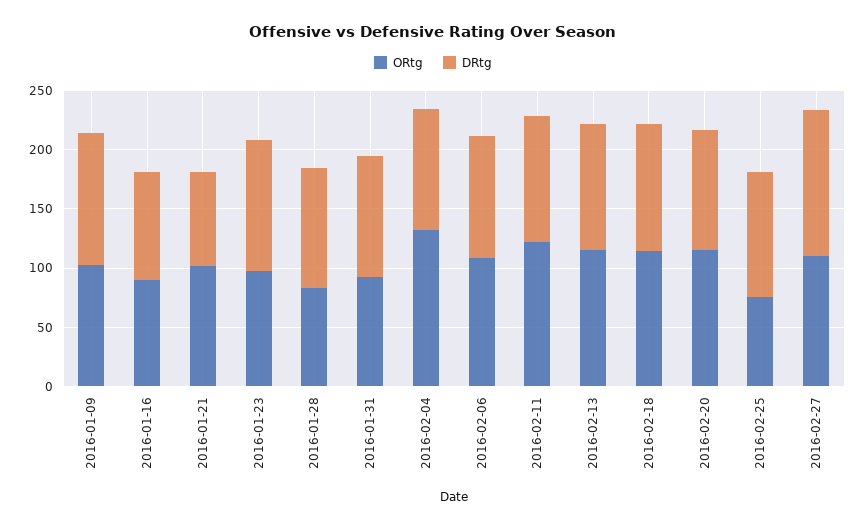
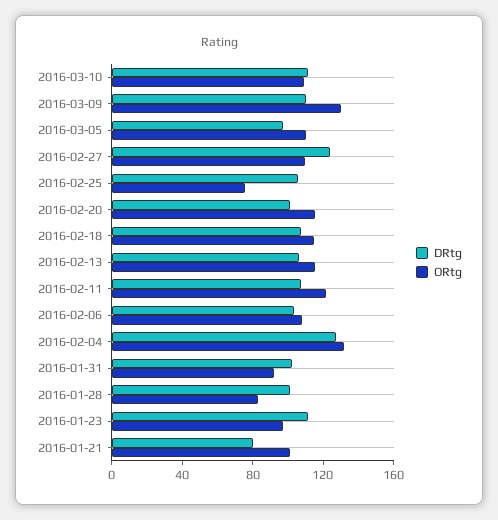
ORtg, 2016-01-09: 100 -> none
DRtg, 2016-01-09: 110 -> none
ORtg, 2016-01-16: 90 -> none
DRtg, 2016-01-16: 90 -> none
DRtg, 2016-02-04: 100 -> 130
DRtg, 2016-03-10: none -> 110
ORtg, 2016-03-10: none -> 110
DRtg, 2016-03-09: none -> 110
ORtg, 2016-03-09: none -> 130
DRtg, 2016-03-05: none -> 100
ORtg, 2016-03-05: none -> 110

